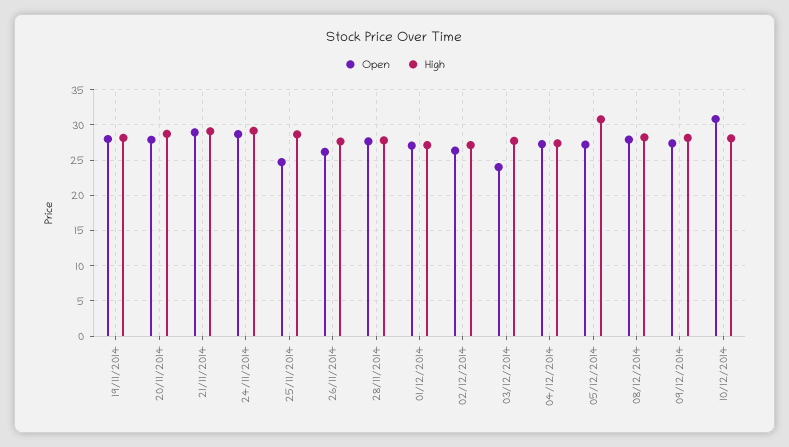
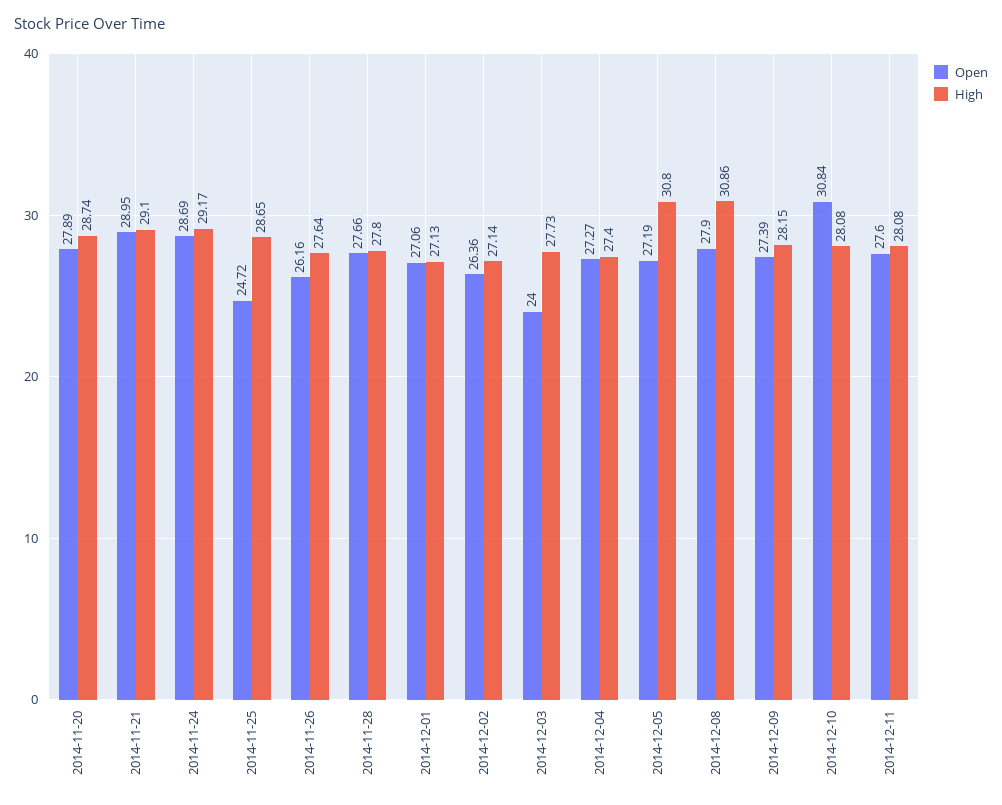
Open, 19/11/2014: 28 -> none
High, 19/11/2014: 28 -> none
High, 08/12/2014: 28 -> 30.86
Open, 2014-12-11: none -> 27.6
High, 2014-12-11: none -> 28.08

